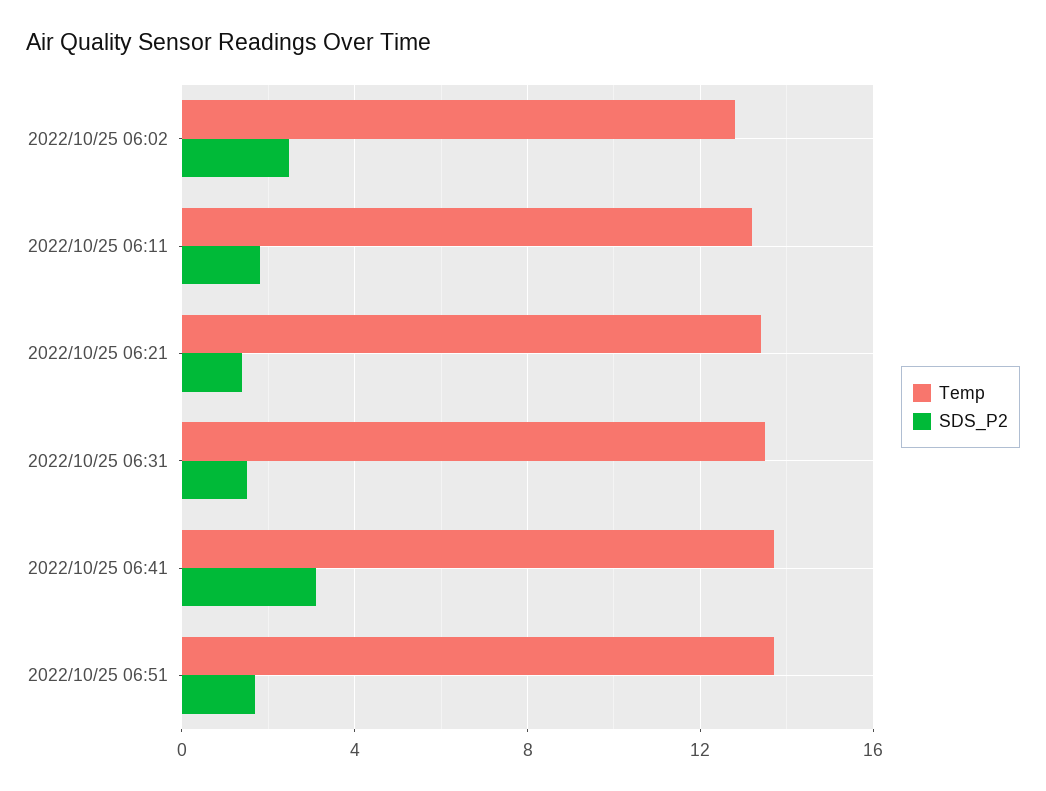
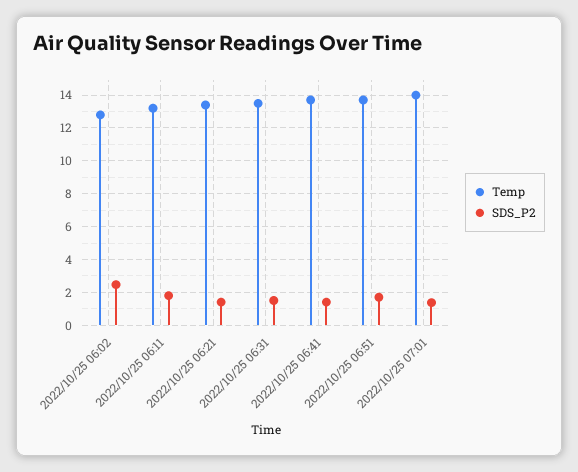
SDS_P2, 2022/10/25 06:41: 3 -> 1.5
Temp, 2022/10/25 07:01: none -> 14
SDS_P2, 2022/10/25 07:01: none -> 1.5

